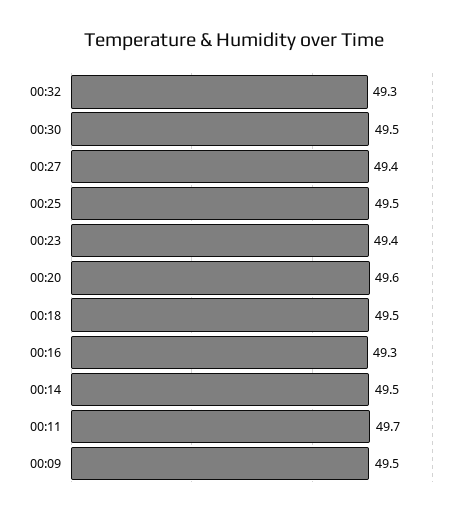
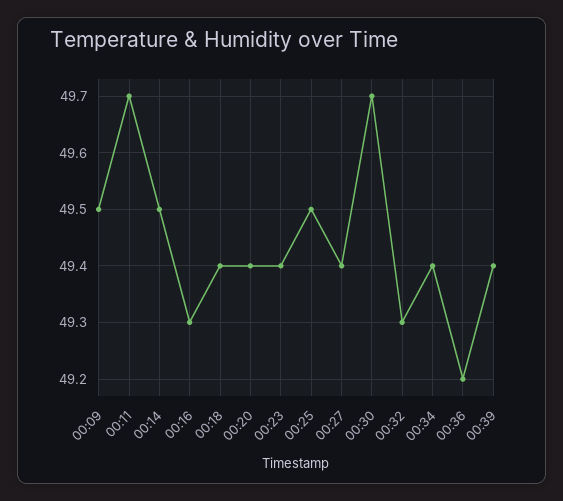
00:30: 49.5 -> 49.7
00:20: 49.6 -> 49.4
00:18: 49.5 -> 49.4
00:34: none -> 49.4
00:36: none -> 49.2
00:39: none -> 49.4

